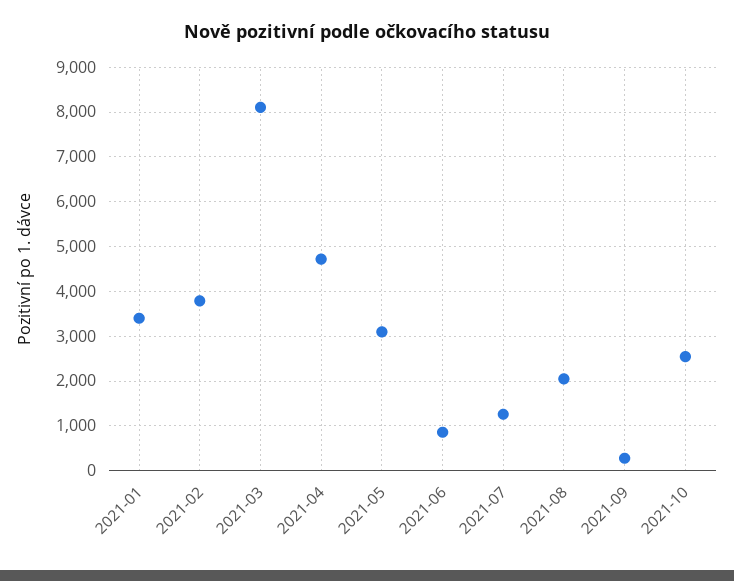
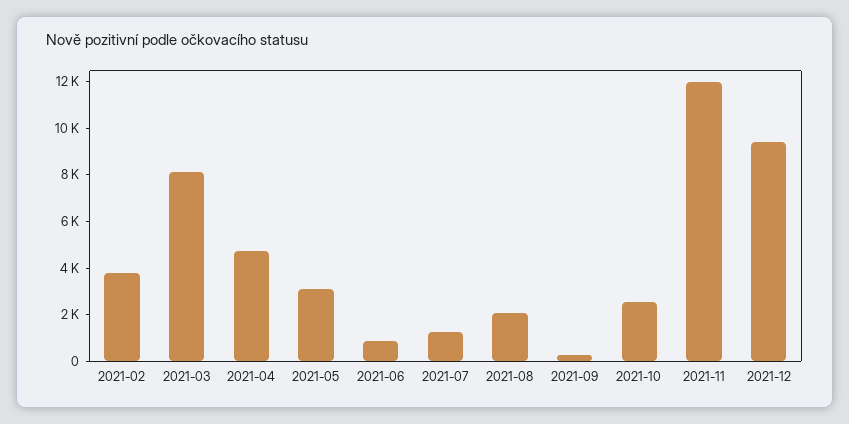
2021-01: 3400 -> none
2021-11: none -> 12000
2021-12: none -> 9500

